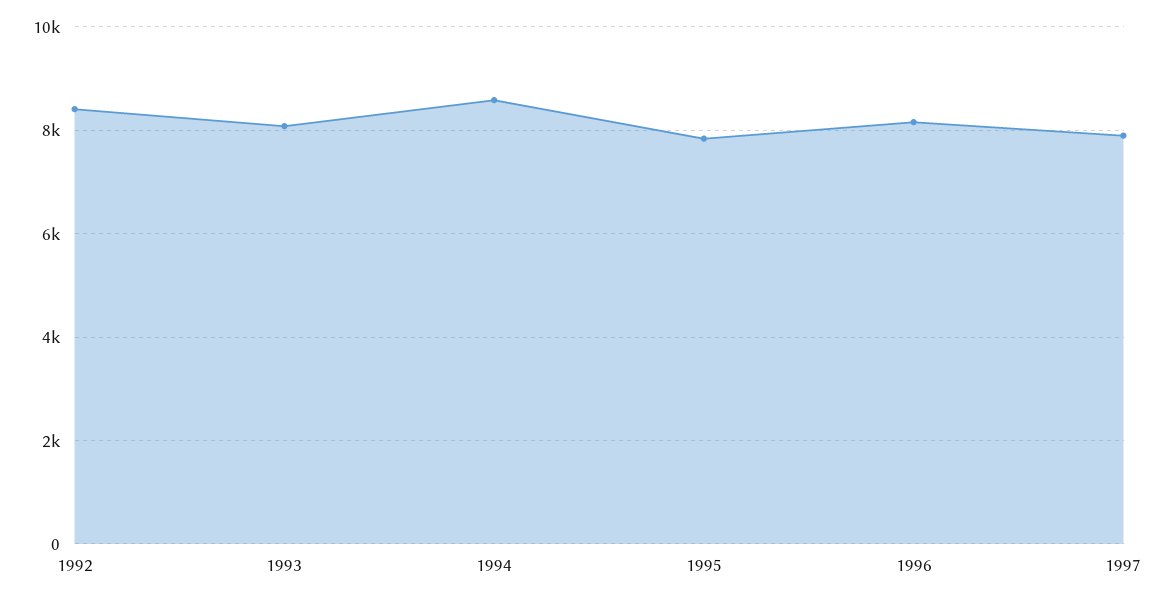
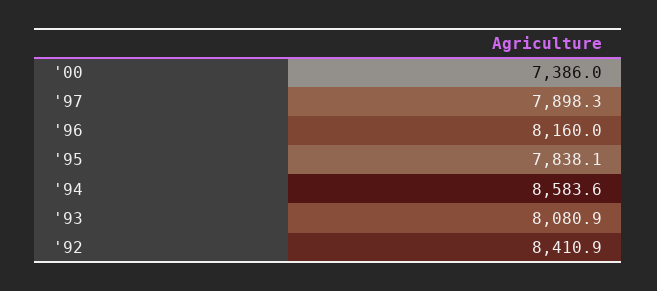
'00: none -> 7386

